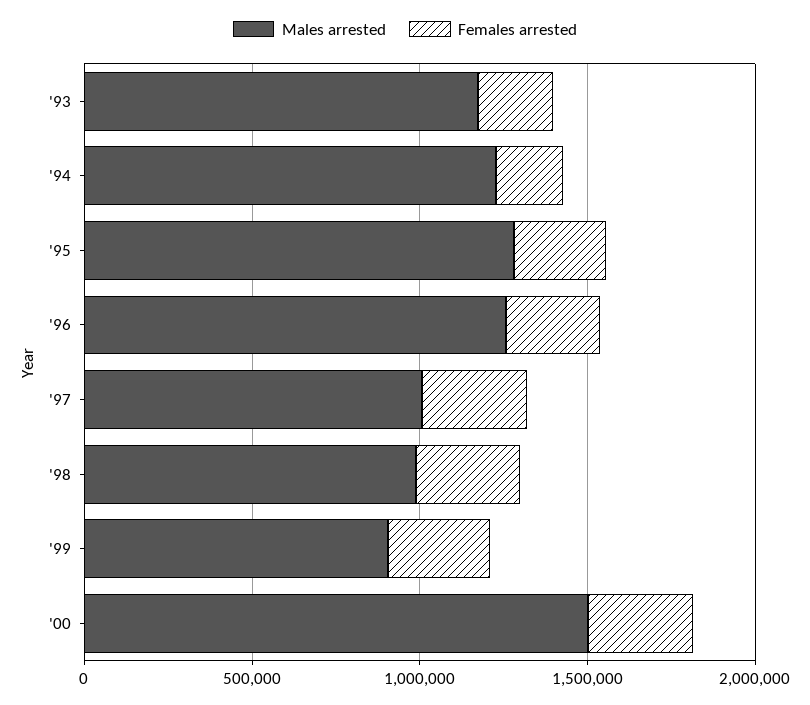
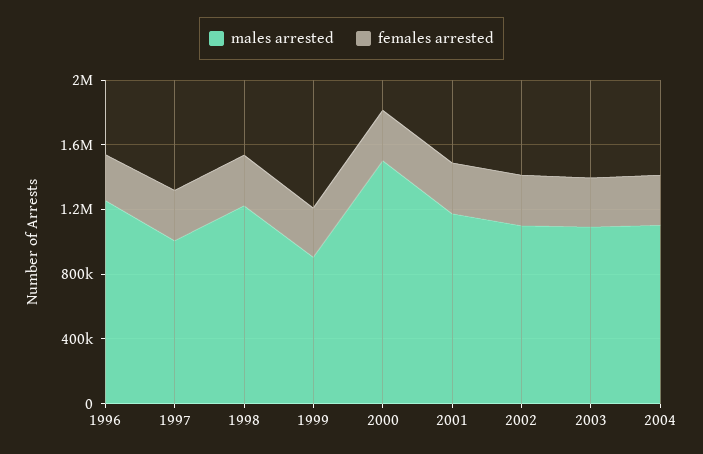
Males arrested, '93: 1200000 -> none
Females arrested, '93: 200000 -> none
Males arrested, '94: 1200000 -> none
Females arrested, '94: 200000 -> none
Males arrested, '95: 1300000 -> none
Females arrested, '95: 300000 -> none
Males arrested, '98: 1000000 -> 1200000
Males arrested, 2001: none -> 1200000
Females arrested, 2001: none -> 300000
Males arrested, 2002: none -> 1100000
Females arrested, 2002: none -> 300000
Males arrested, 2003: none -> 1100000
Females arrested, 2003: none -> 300000
Males arrested, 2004: none -> 1100000
Females arrested, 2004: none -> 300000

